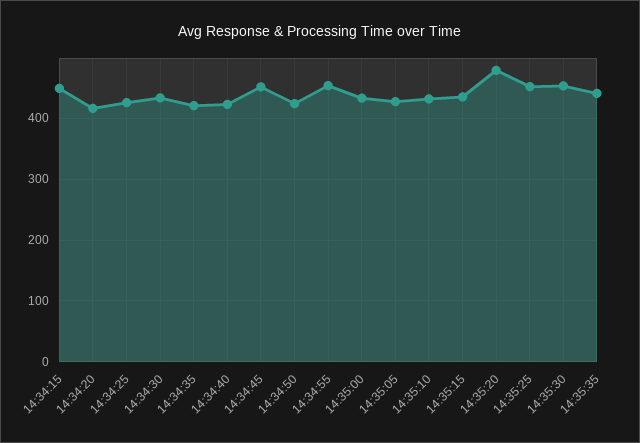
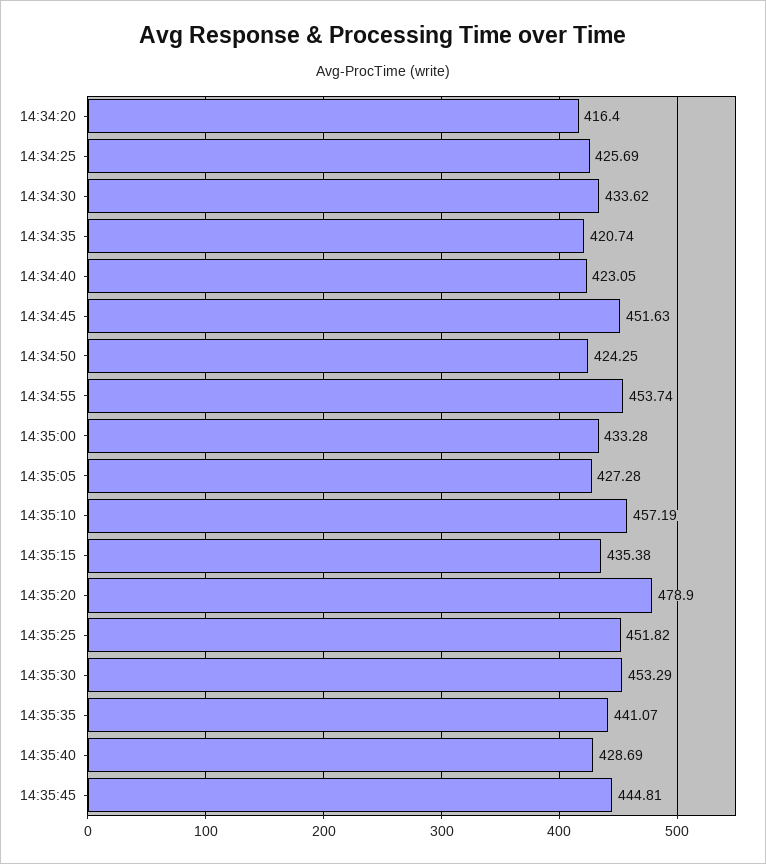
14:34:15: 450 -> none
14:35:10: 430 -> 457.19
14:35:40: none -> 428.69
14:35:45: none -> 444.81

